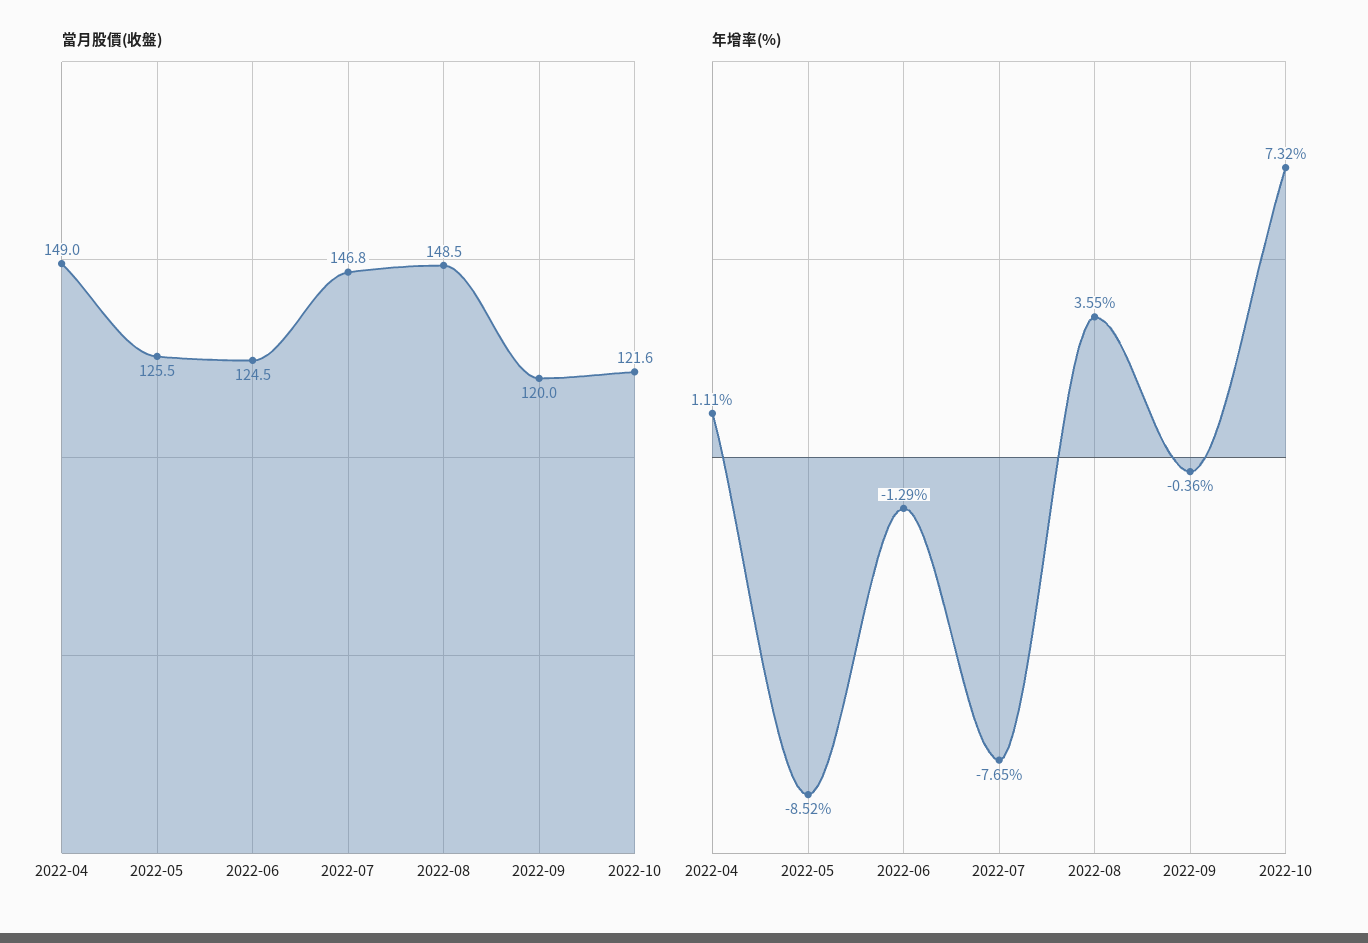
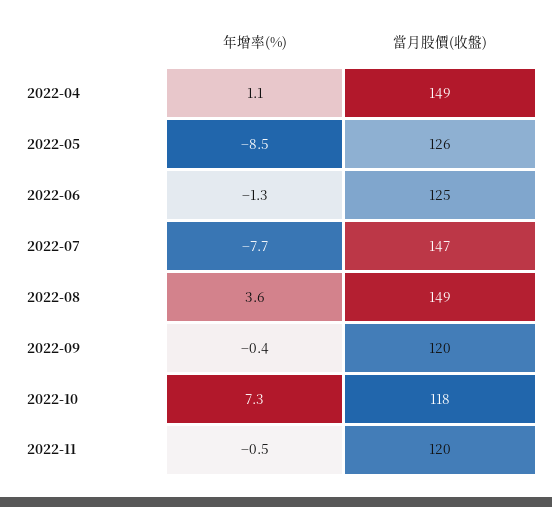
當月股價(收盤), 2022-10: 121.6 -> 118
年增率(%), 2022-11: none -> -0.5
當月股價(收盤), 2022-11: none -> 120

